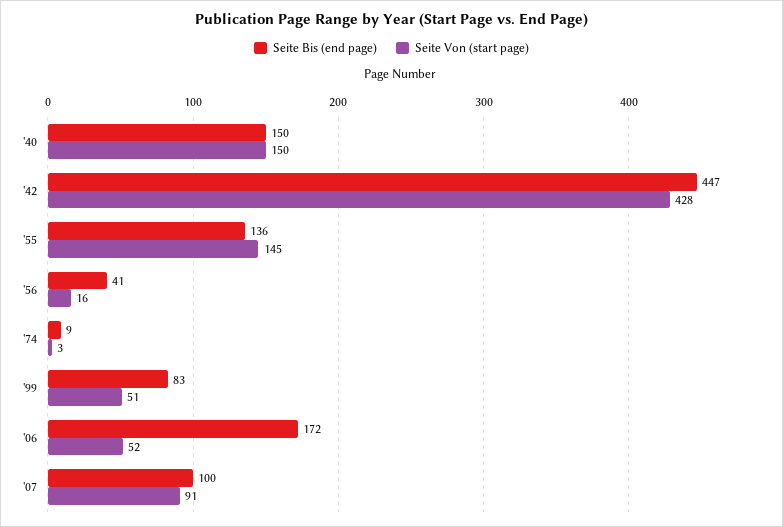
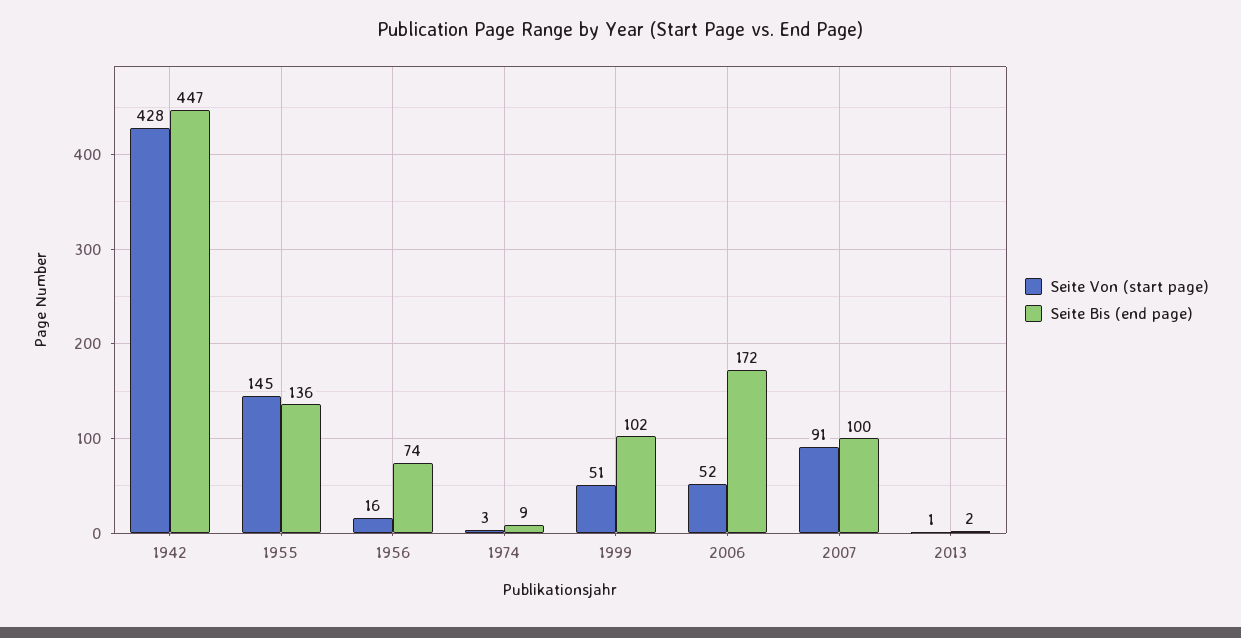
Seite Bis (end page), '40: 150 -> none
Seite Von (start page), '40: 150 -> none
Seite Bis (end page), '56: 41 -> 74
Seite Bis (end page), '99: 83 -> 102
Seite Von (start page), 2013: none -> 1
Seite Bis (end page), 2013: none -> 2

